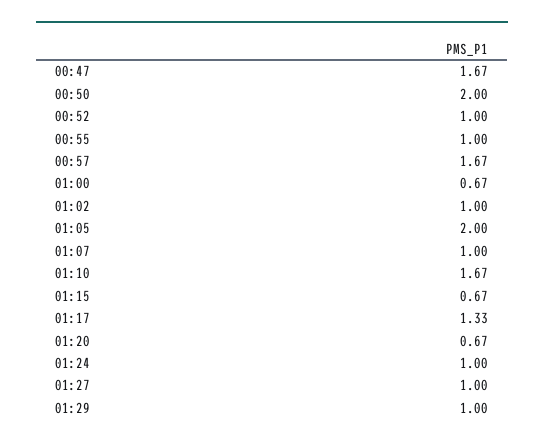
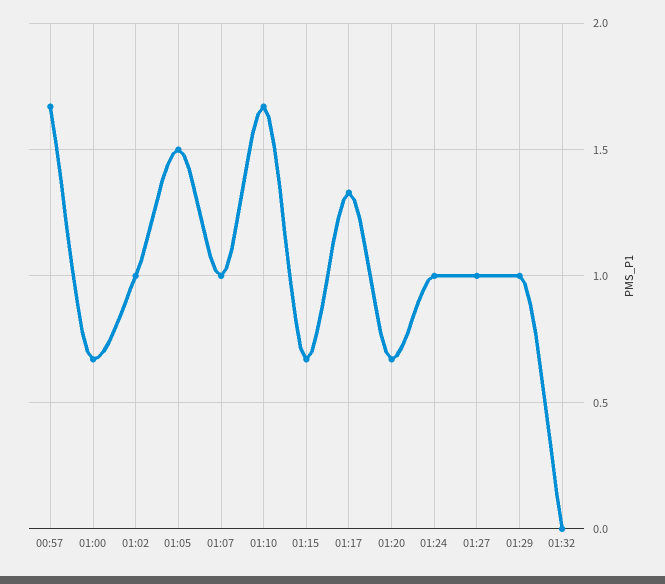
00:47: 1.67 -> none
00:50: 2 -> none
00:52: 1 -> none
00:55: 1 -> none
01:05: 2 -> 1.5
01:32: none -> 0

